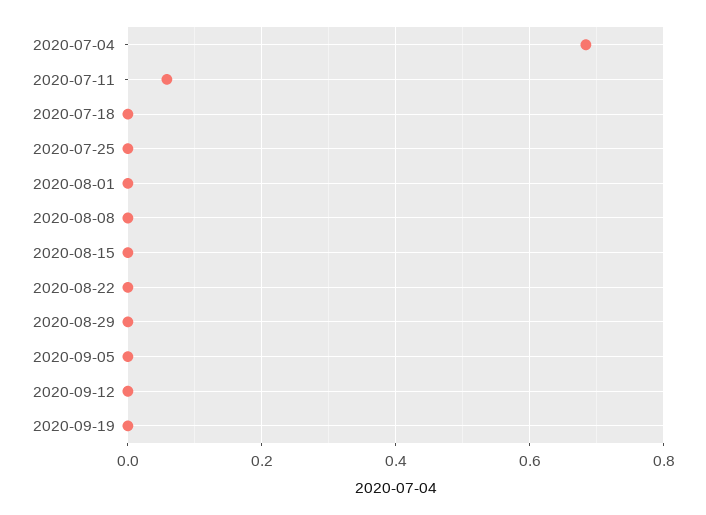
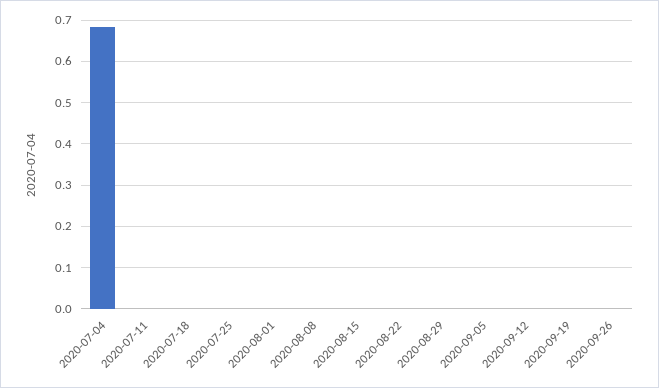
2020-07-11: 0.06 -> 0
2020-09-26: none -> 0

